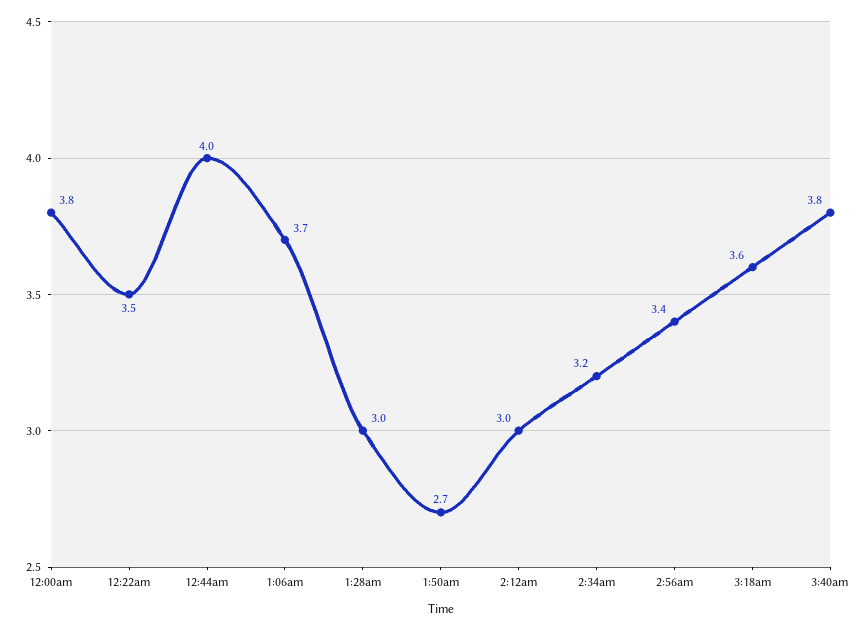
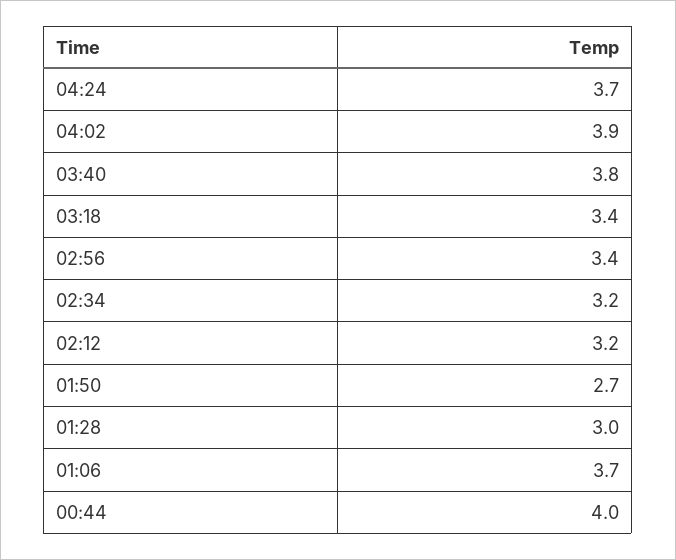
12:00am: 3.8 -> none
12:22am: 3.5 -> none
2:12am: 3 -> 3.2
3:18am: 3.6 -> 3.4
04:24: none -> 3.7
04:02: none -> 3.9

